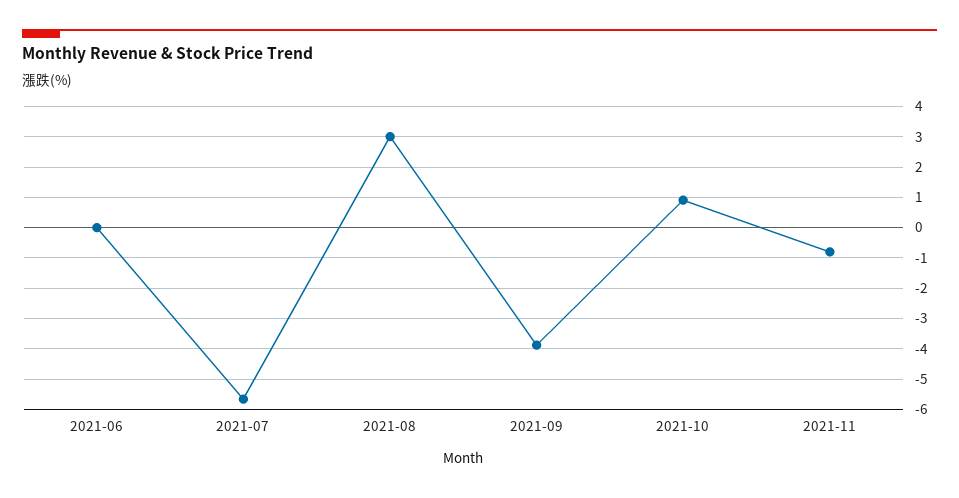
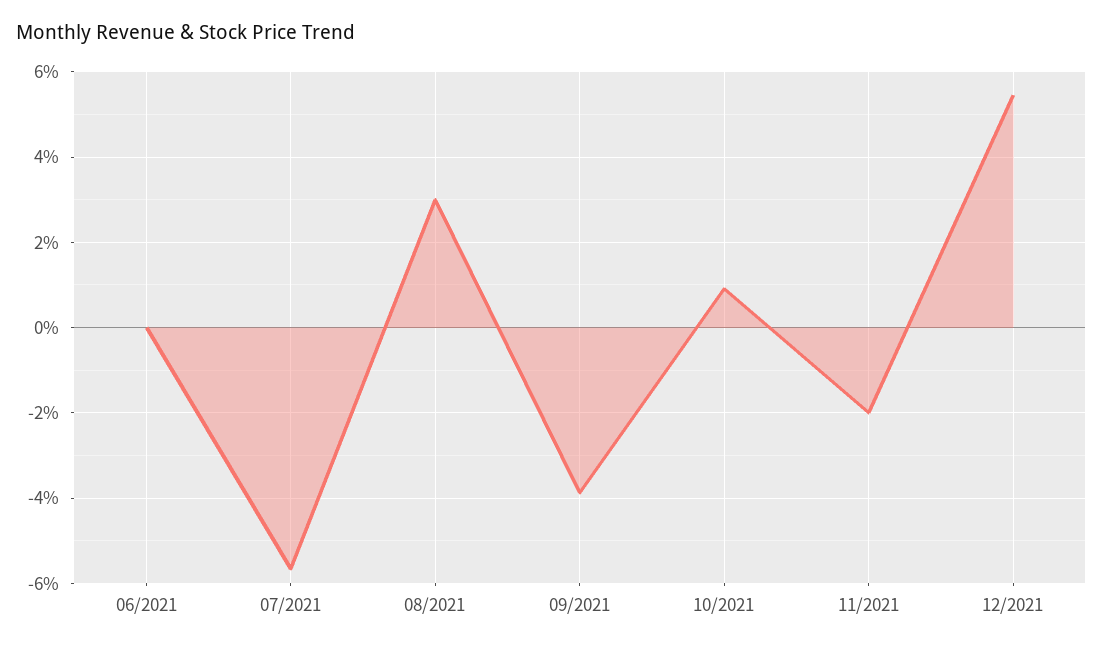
2021-11: -0.8 -> -2
12/2021: none -> 5.4

